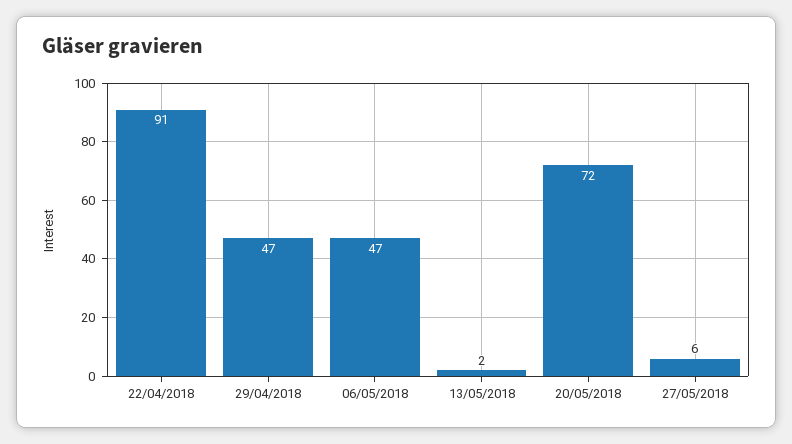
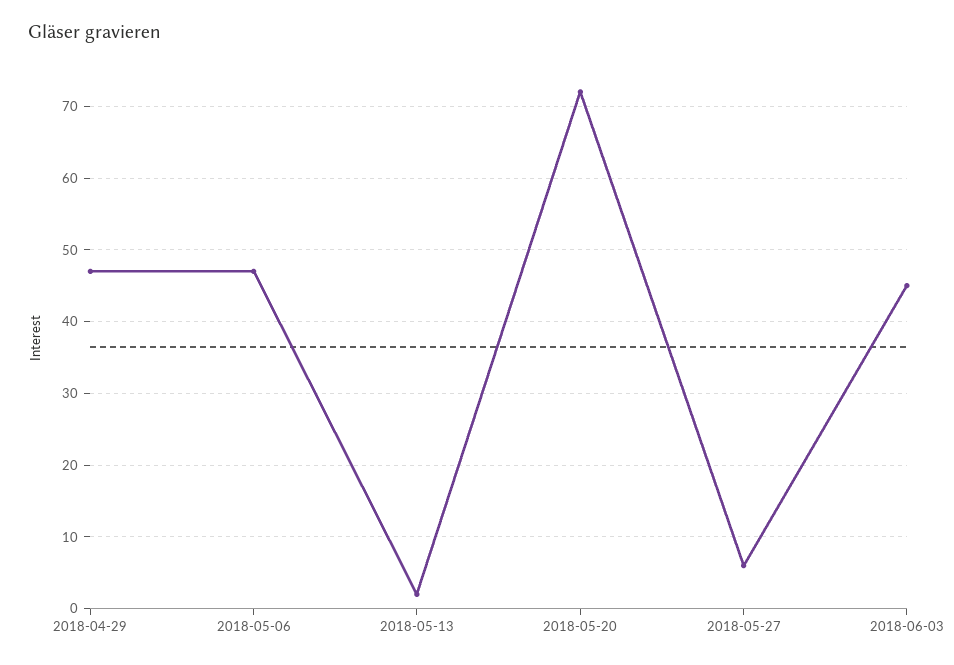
22/04/2018: 91 -> none
2018-06-03: none -> 45

